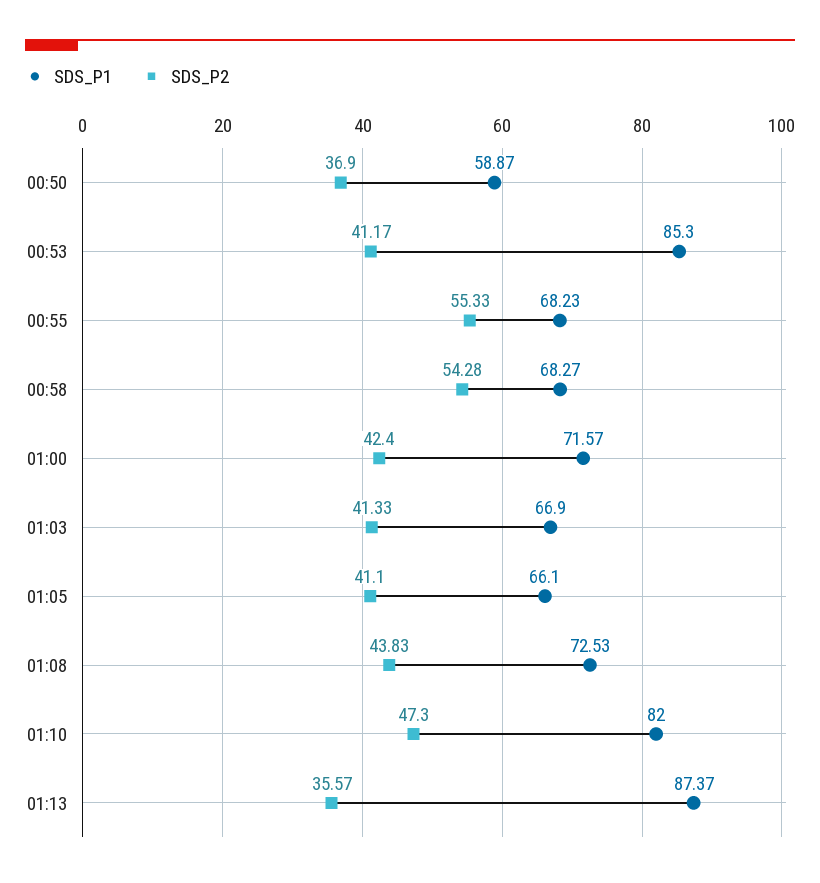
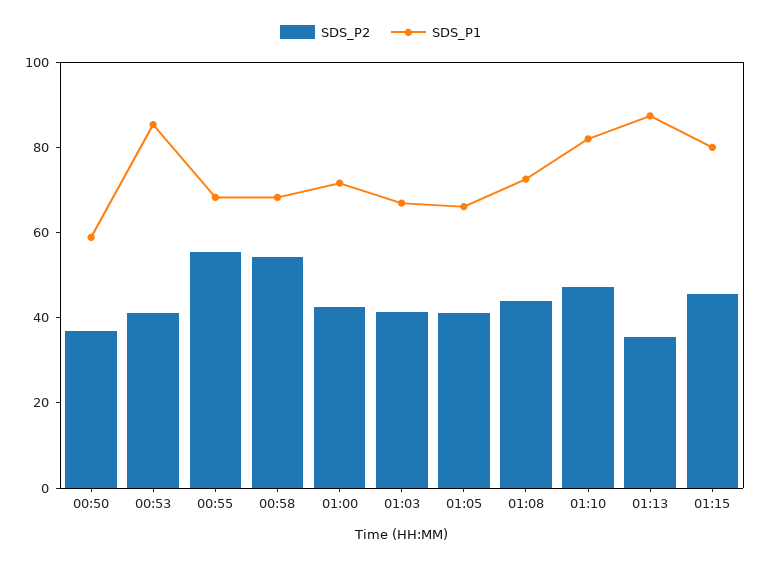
SDS_P2, 01:15: none -> 45
SDS_P1, 01:15: none -> 80

